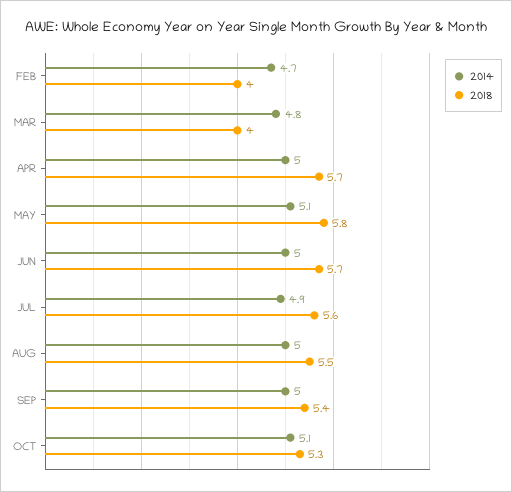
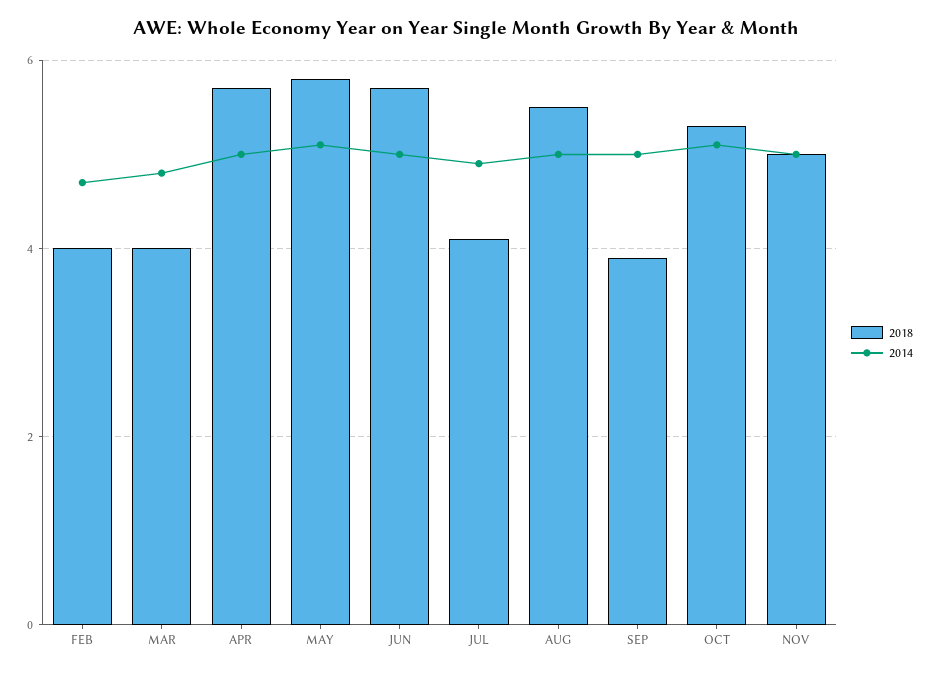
2018, JUL: 5.6 -> 4
2018, SEP: 5.4 -> 4
2018, NOV: none -> 5
2014, NOV: none -> 5

